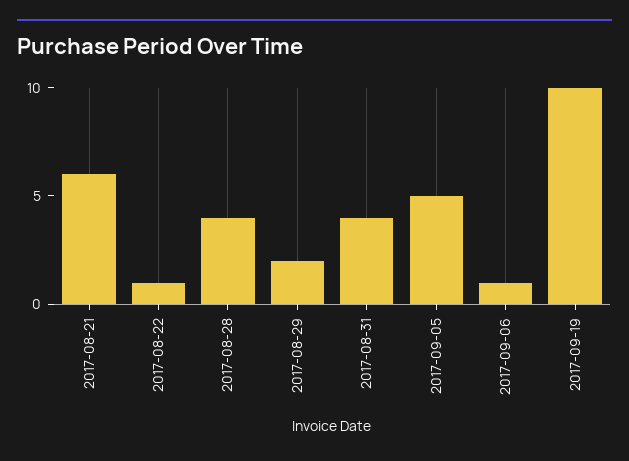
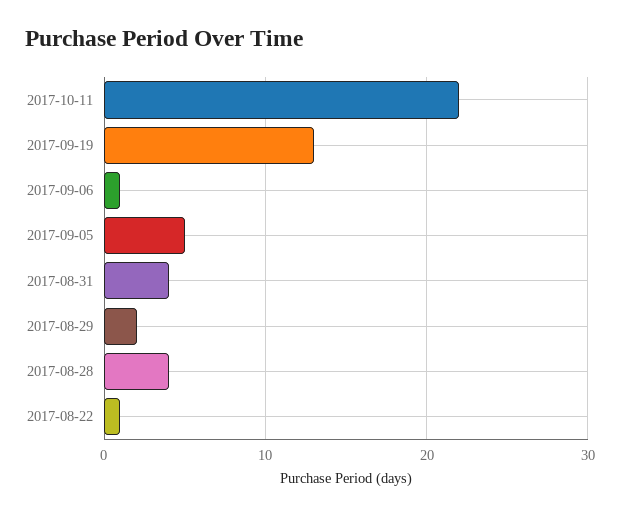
2017-08-21: 6 -> none
2017-09-19: 10 -> 13
2017-10-11: none -> 22

